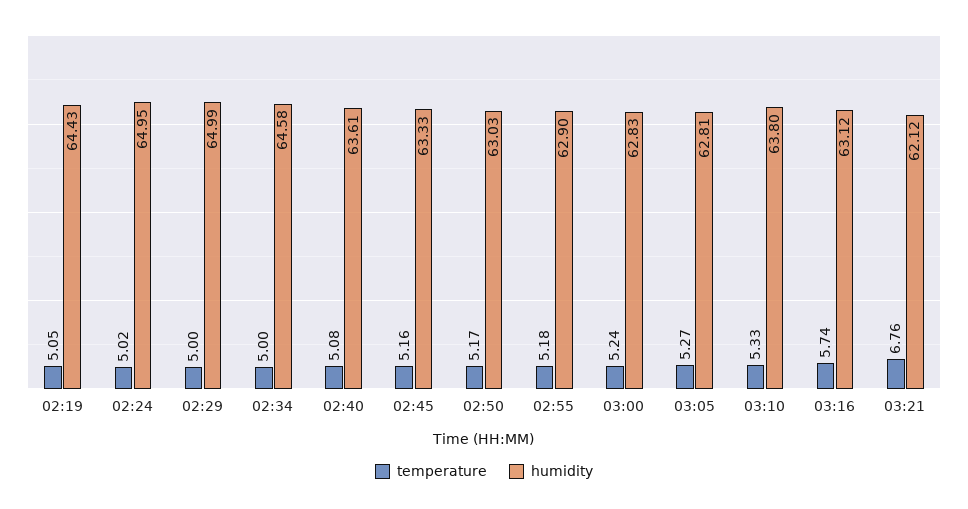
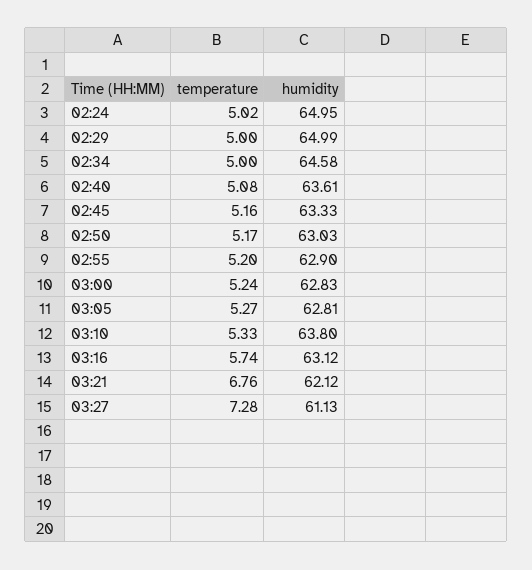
temperature, 02:19: 5.05 -> none
humidity, 02:19: 64.43 -> none
temperature, 02:55: 5.18 -> 5.2
temperature, 03:27: none -> 7.28
humidity, 03:27: none -> 61.13

